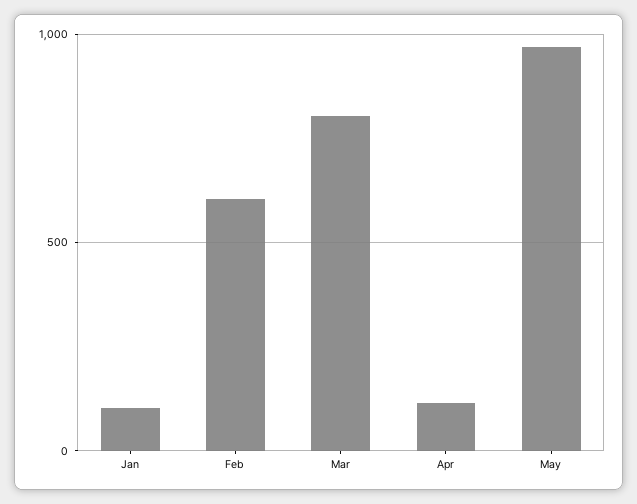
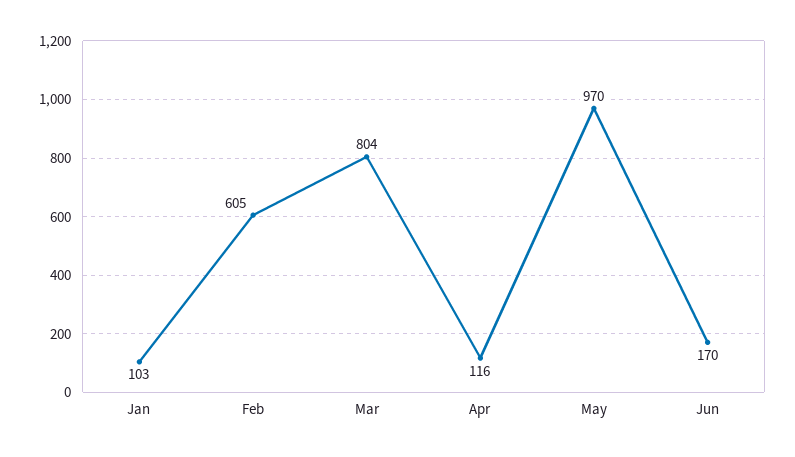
Jun: none -> 170

